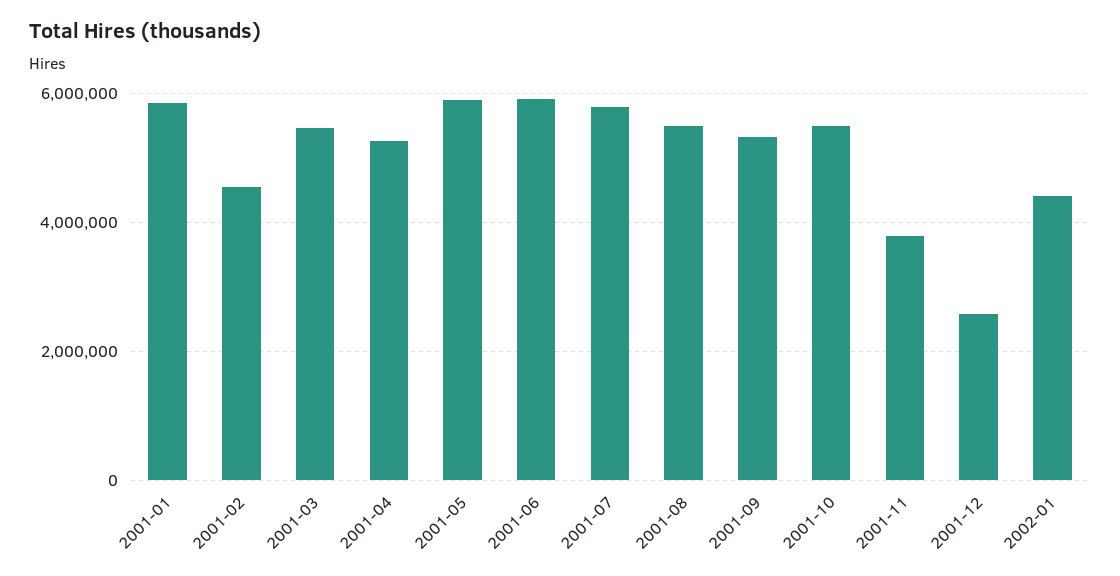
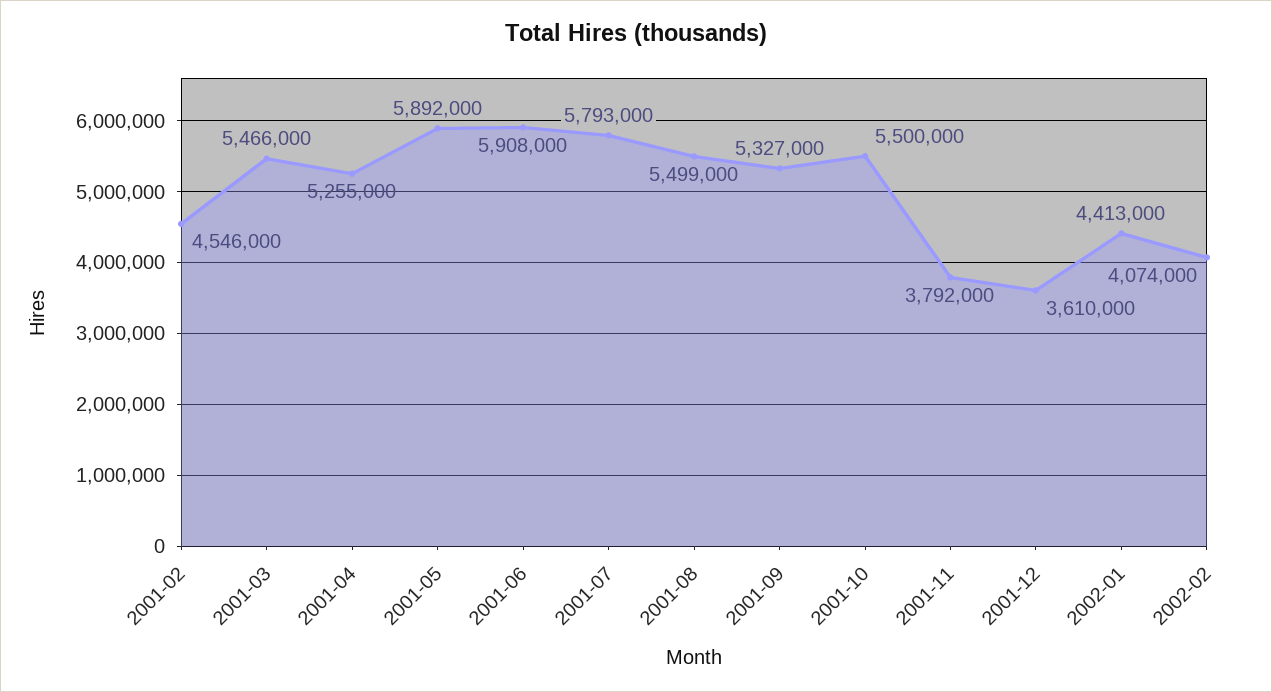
2001-01: 5800000 -> none
2001-12: 2600000 -> 3610000
2002-02: none -> 4074000

